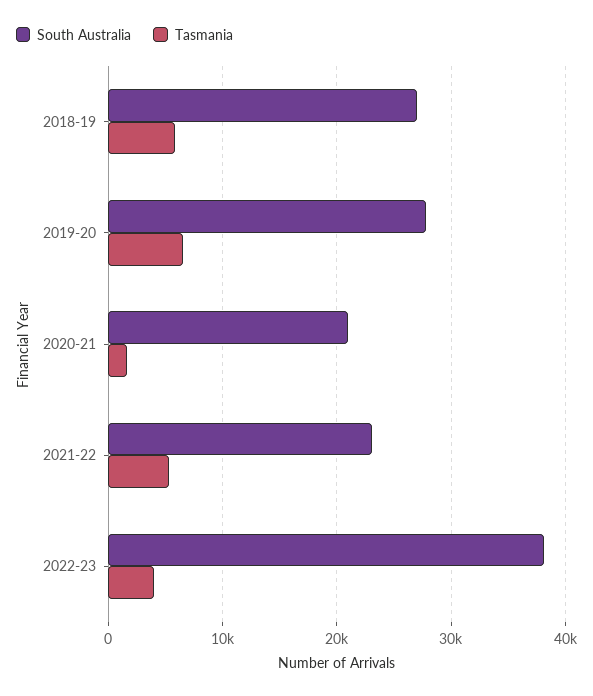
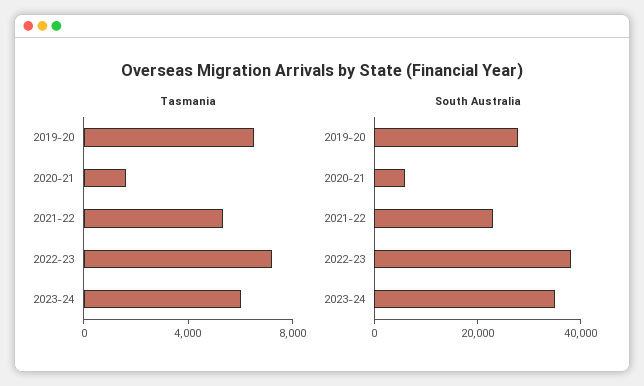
South Australia, 2018-19: 27000 -> none
Tasmania, 2018-19: 6000 -> none
South Australia, 2020-21: 21000 -> 5000
Tasmania, 2022-23: 4000 -> 7000
Tasmania, 2023-24: none -> 6000
South Australia, 2023-24: none -> 35000

